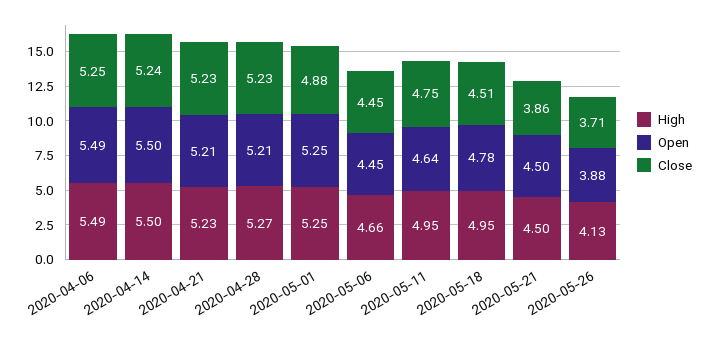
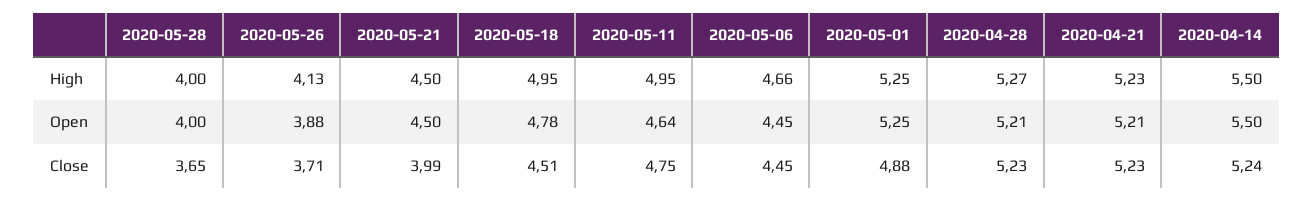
High, 2020-04-06: 5.49 -> none
Open, 2020-04-06: 5.49 -> none
Close, 2020-04-06: 5.25 -> none
Close, 2020-05-21: 3.86 -> 3.99
High, 2020-05-28: none -> 4
Open, 2020-05-28: none -> 4
Close, 2020-05-28: none -> 3.65

